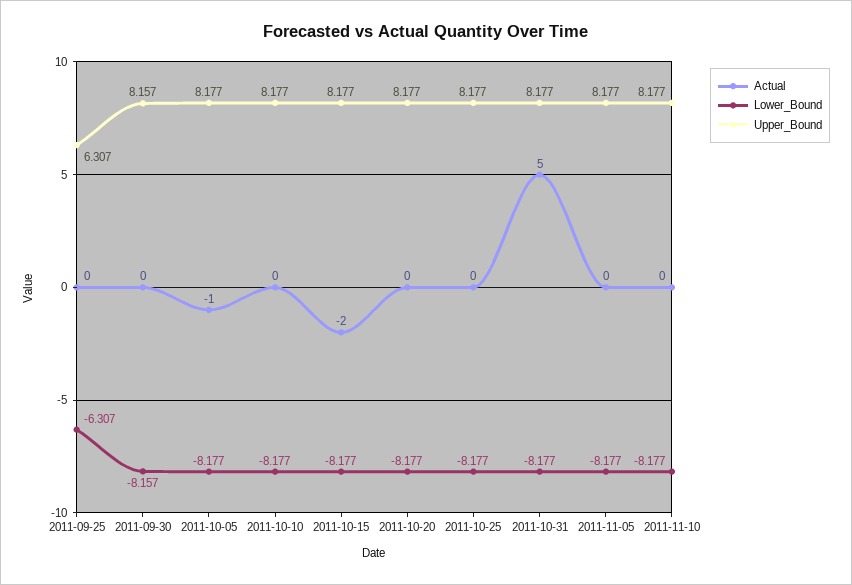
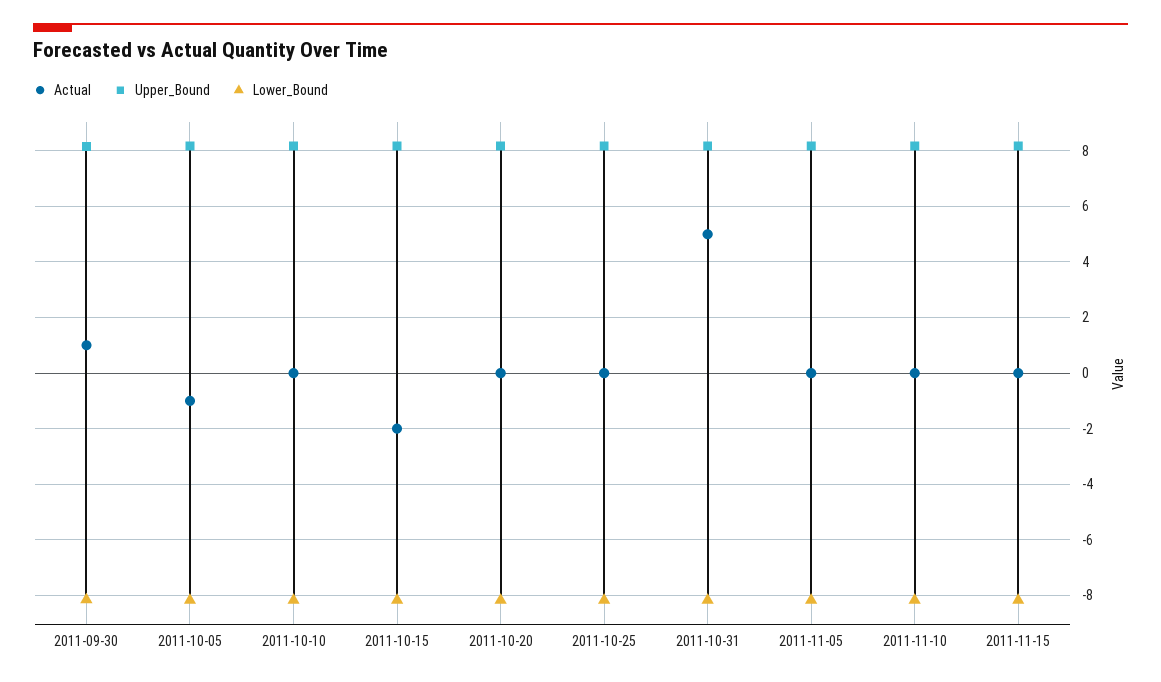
Actual, 2011-09-25: 0 -> none
Lower_Bound, 2011-09-25: -6.307 -> none
Upper_Bound, 2011-09-25: 6.307 -> none
Actual, 2011-09-30: 0 -> 1
Actual, 2011-11-15: none -> 0
Upper_Bound, 2011-11-15: none -> 8.25
Lower_Bound, 2011-11-15: none -> -8.25

